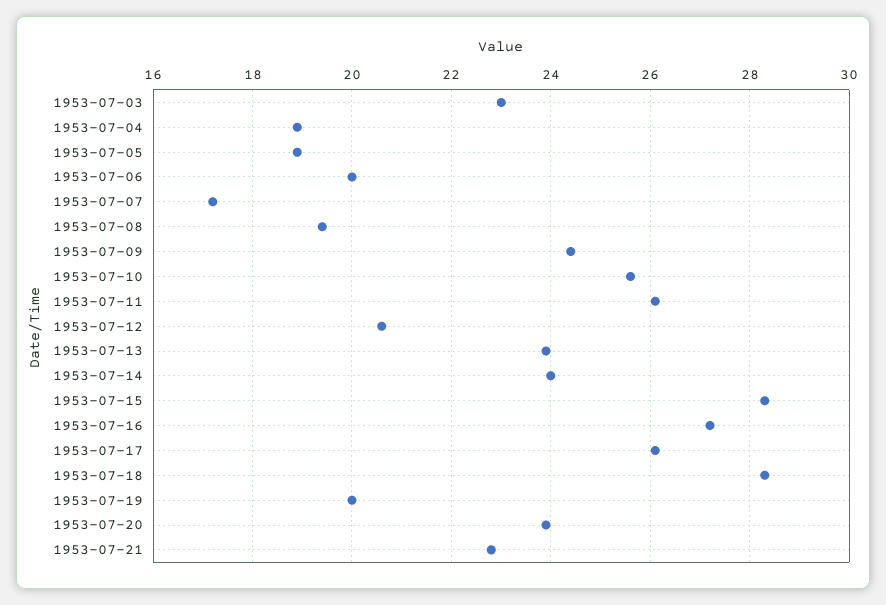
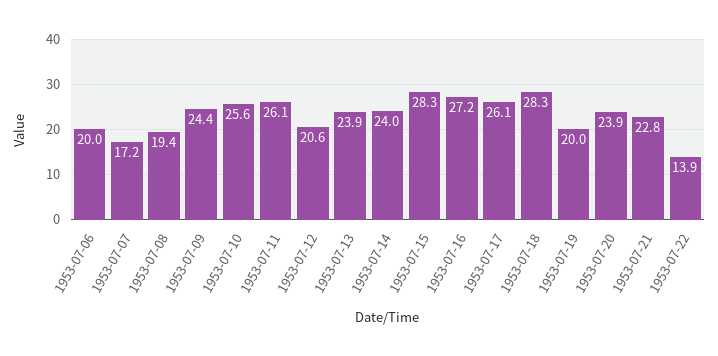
1953-07-03: 23 -> none
1953-07-04: 19 -> none
1953-07-05: 19 -> none
1953-07-22: none -> 13.9

